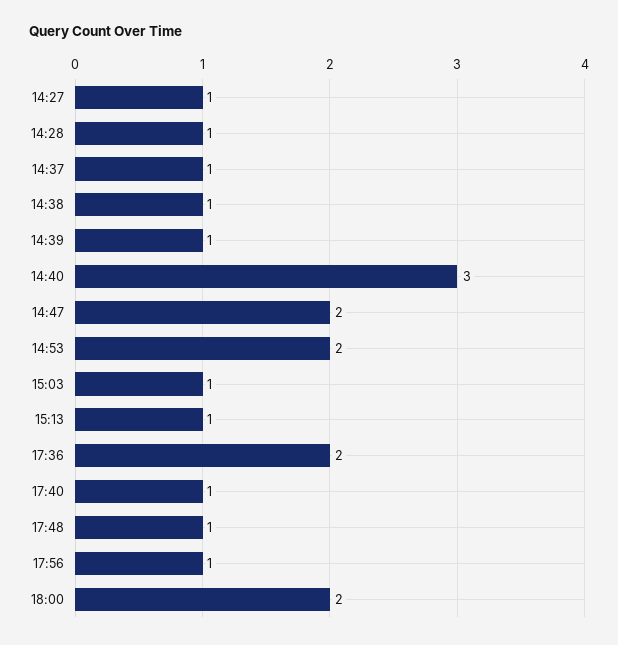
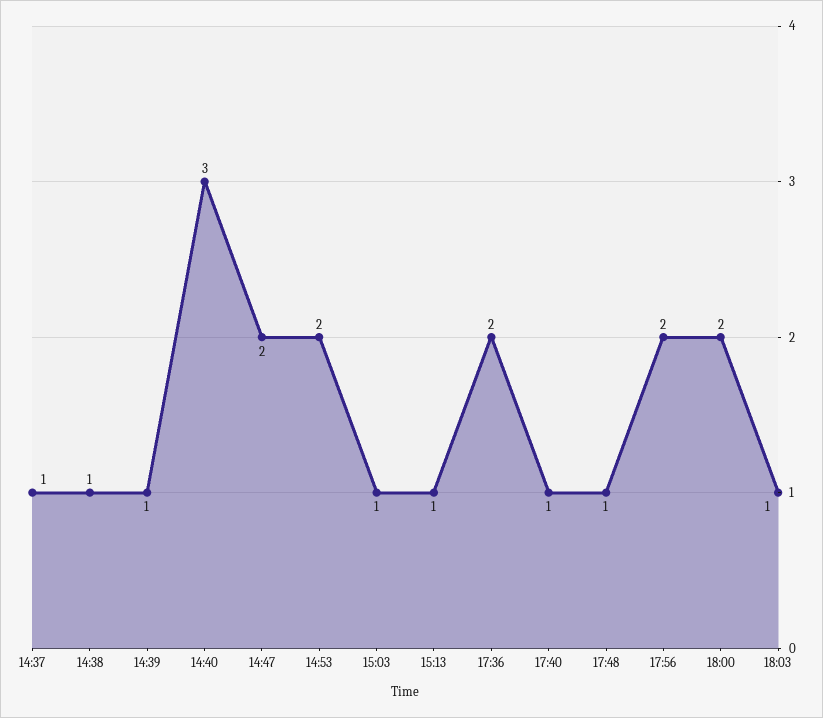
14:27: 1 -> none
14:28: 1 -> none
17:56: 1 -> 2
18:03: none -> 1

